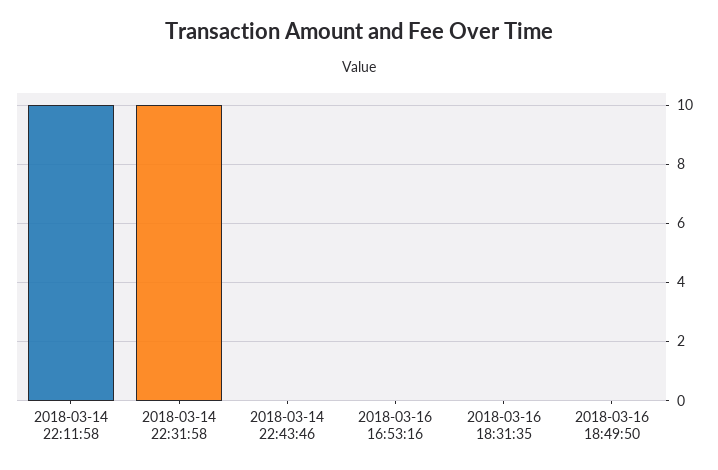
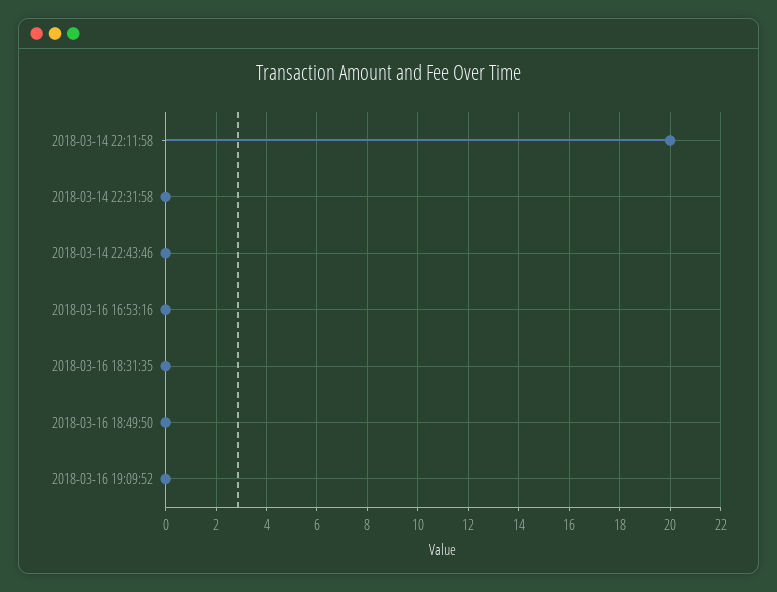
2018-03-14 22:11:58: 10 -> 20
2018-03-14 22:31:58: 10 -> 0
2018-03-16 19:09:52: none -> 0

